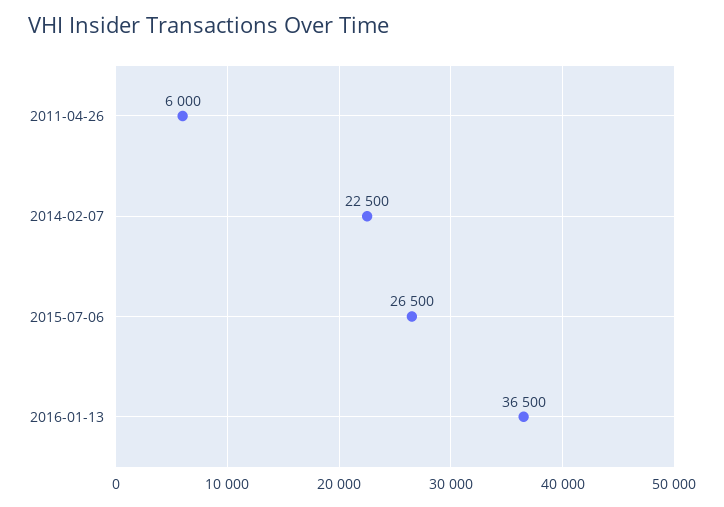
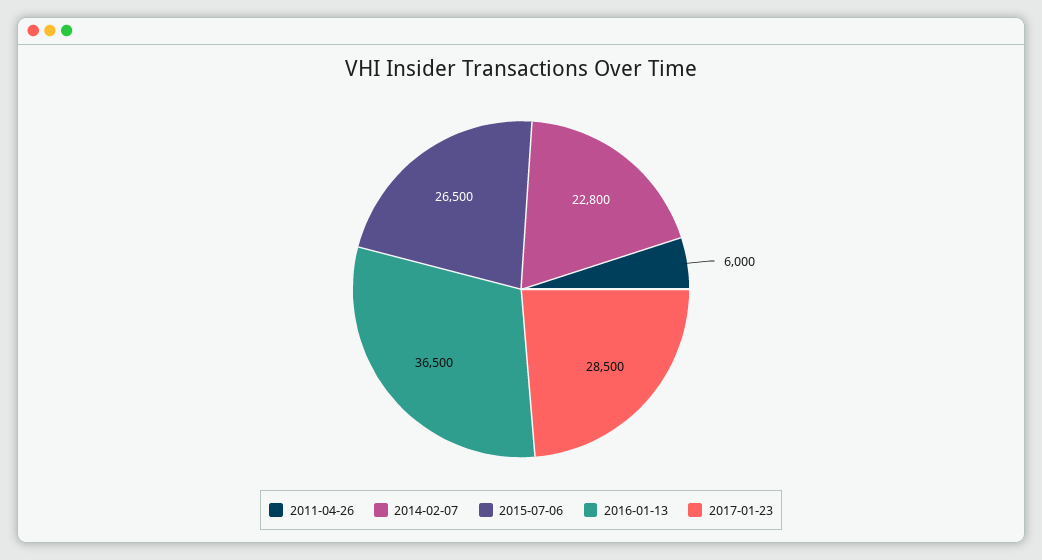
2014-02-07: 22500 -> 22800
2017-01-23: none -> 28500

